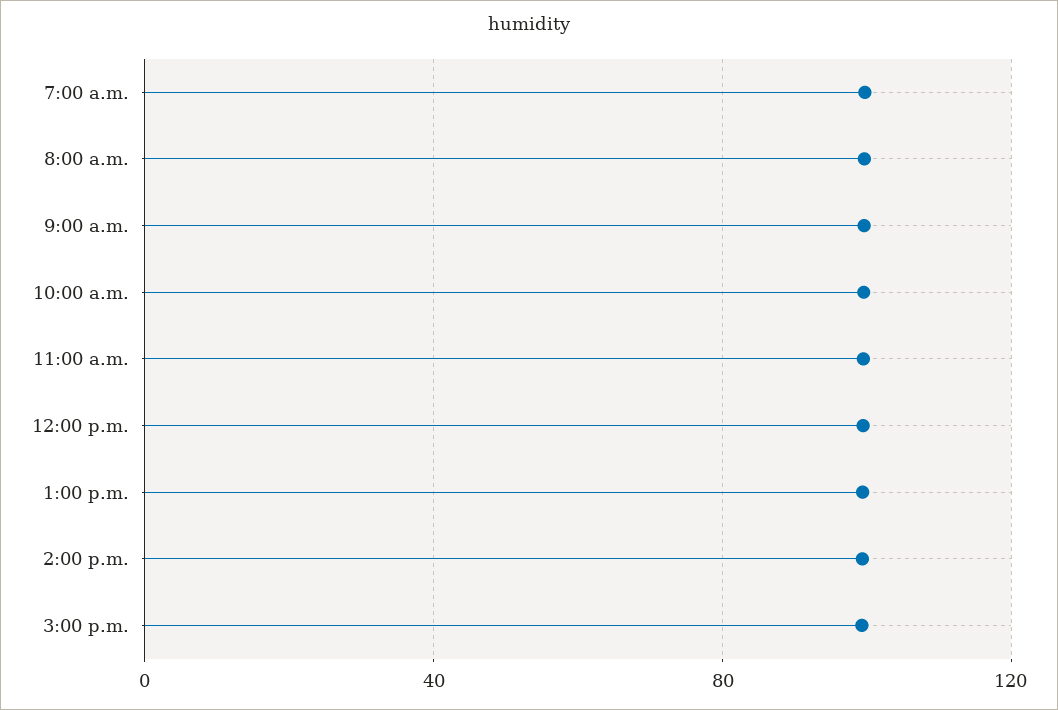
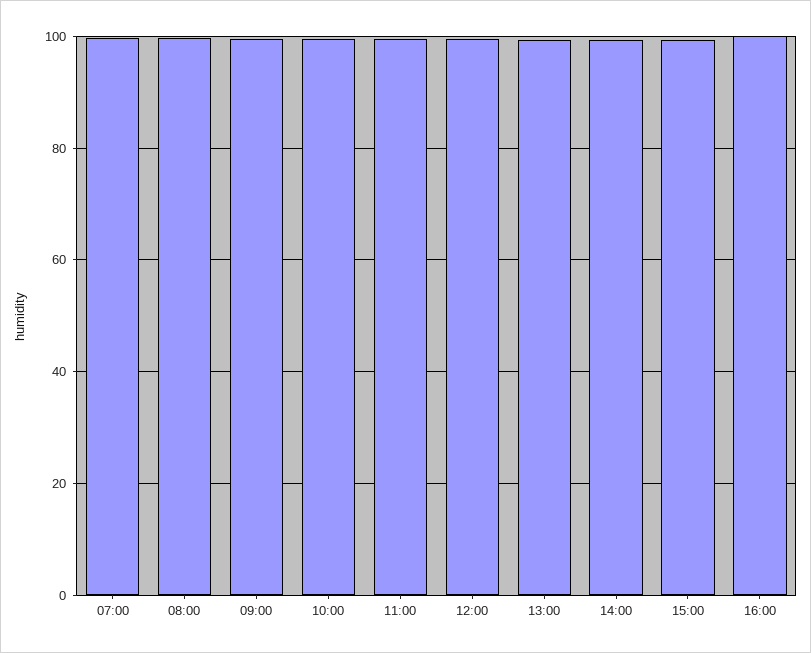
16:00: none -> 100

